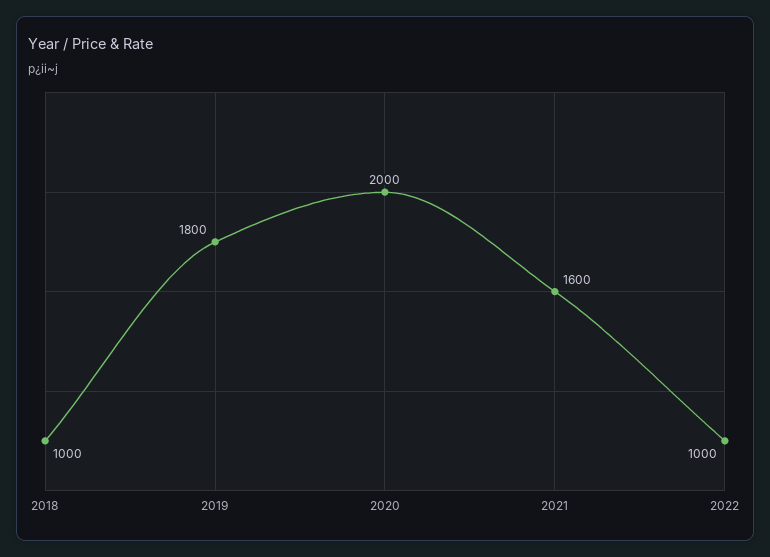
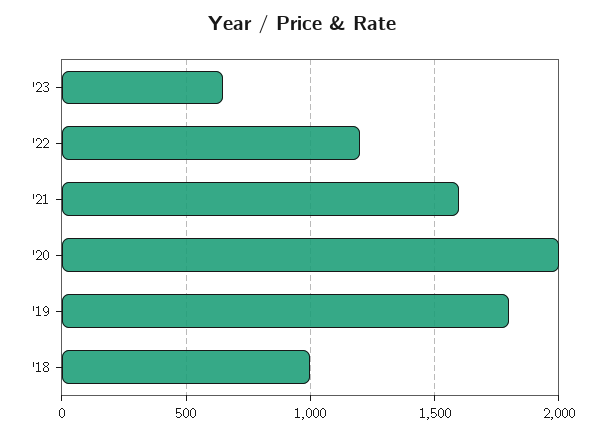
2022: 1000 -> 1200
'23: none -> 650

